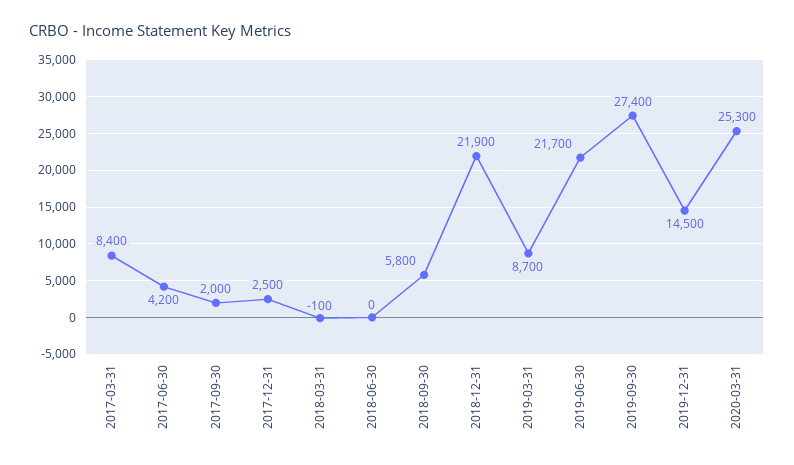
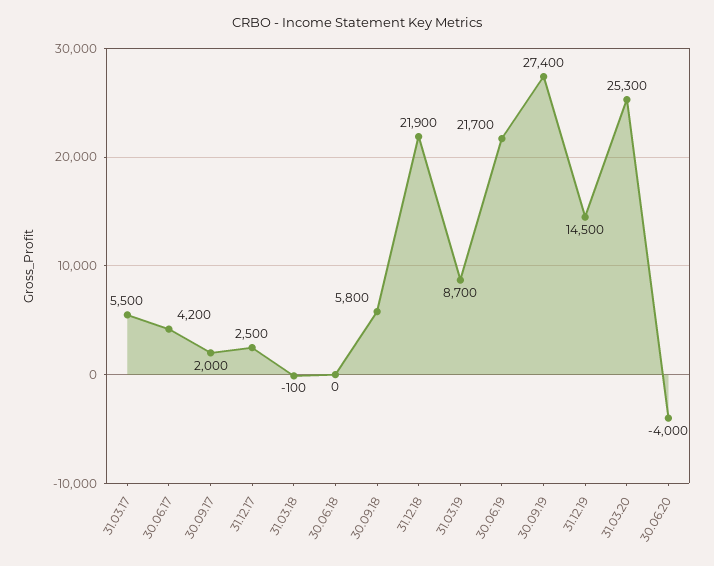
2017-03-31: 8400 -> 5500
30.06.20: none -> -4000

